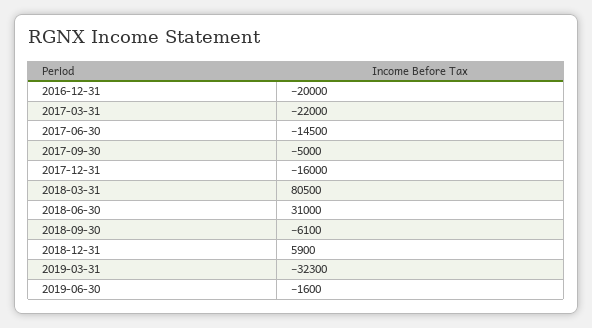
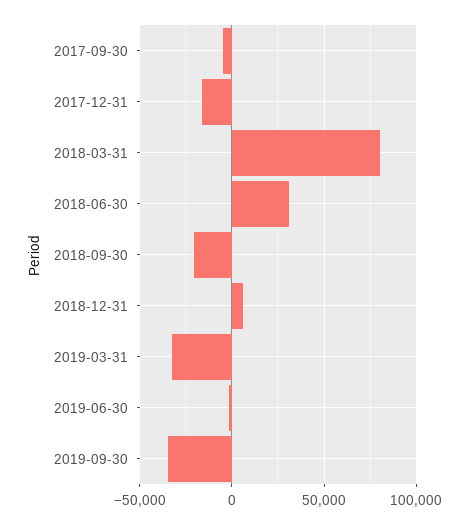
2016-12-31: -20000 -> none
2017-03-31: -22000 -> none
2017-06-30: -14500 -> none
2018-09-30: -6100 -> -20000
2019-09-30: none -> -35000

